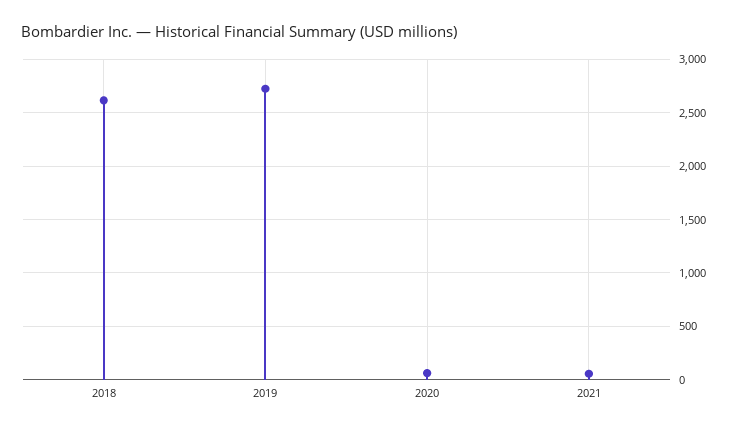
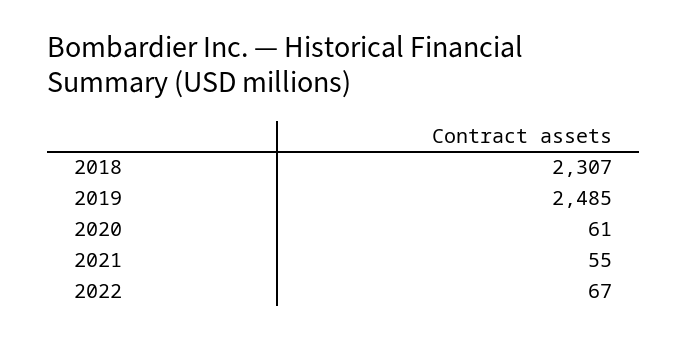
2018: 2600 -> 2307
2019: 2700 -> 2485
2022: none -> 67

